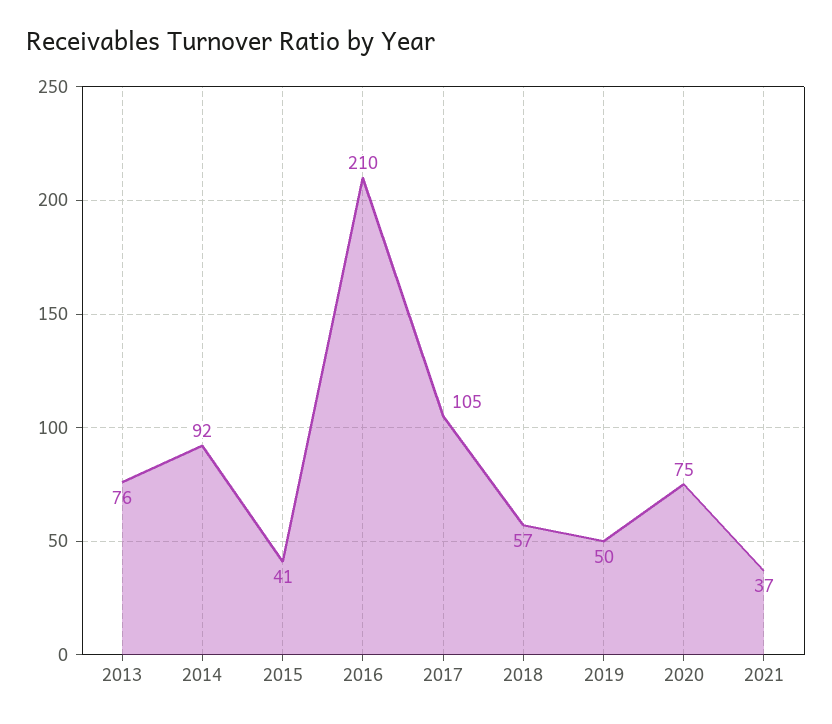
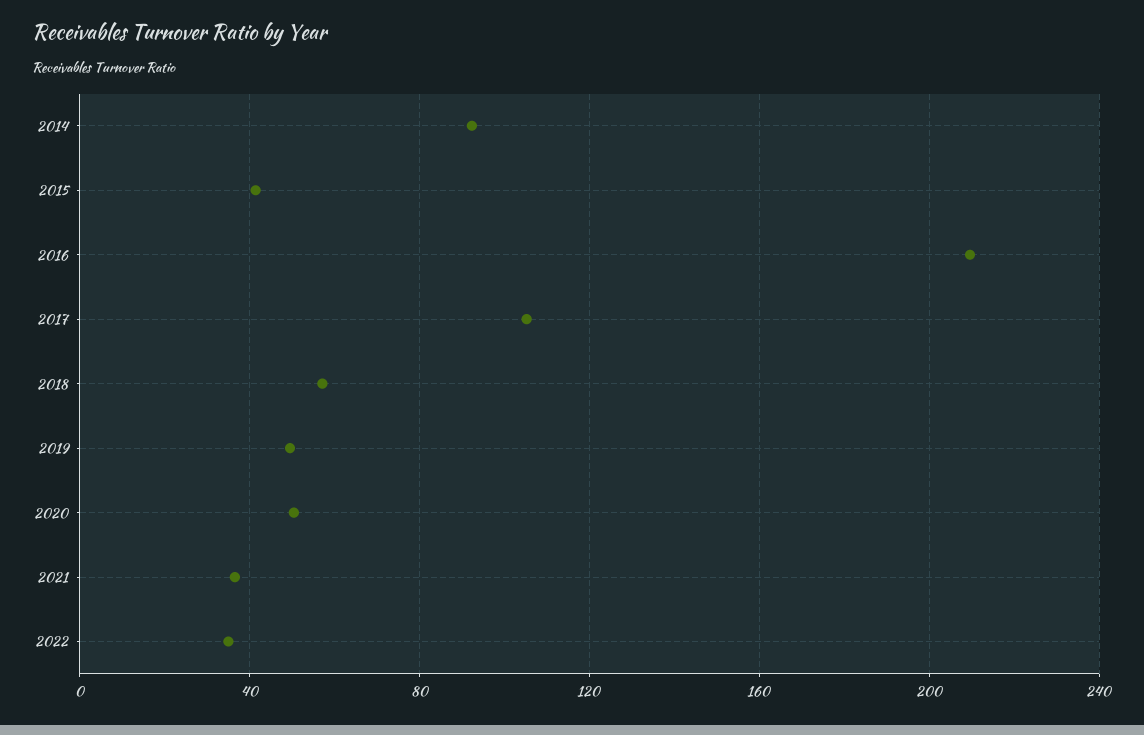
2013: 76 -> none
2020: 75 -> 50
2022: none -> 35

